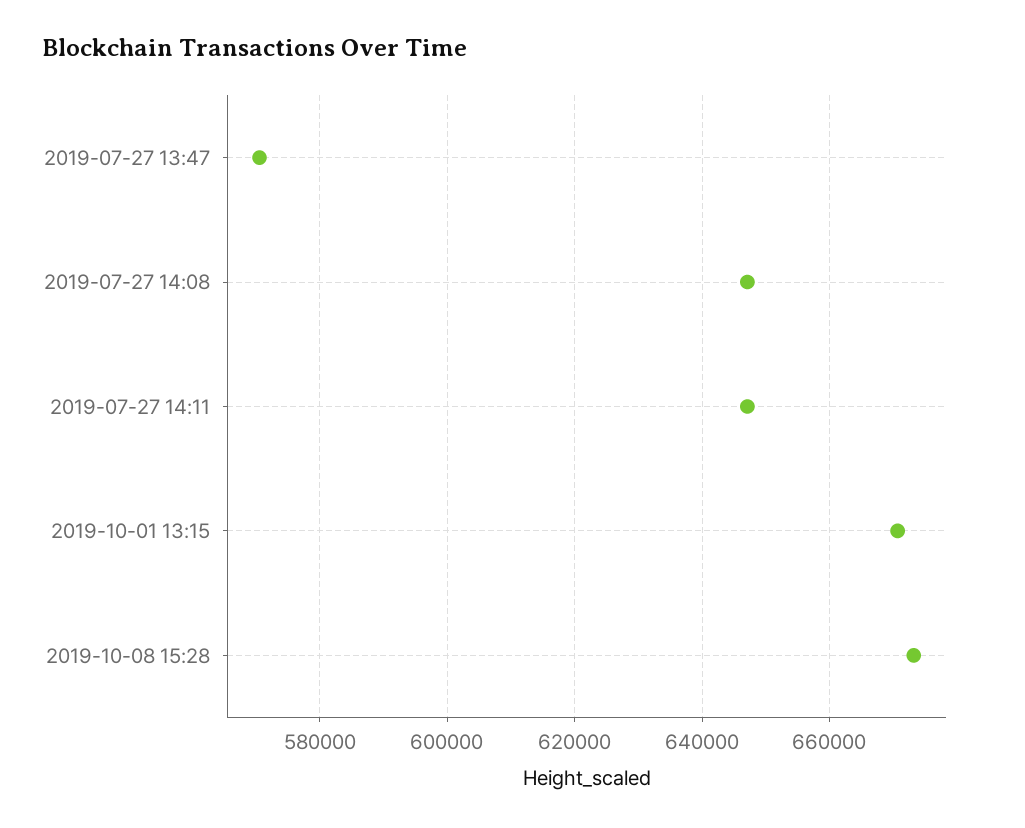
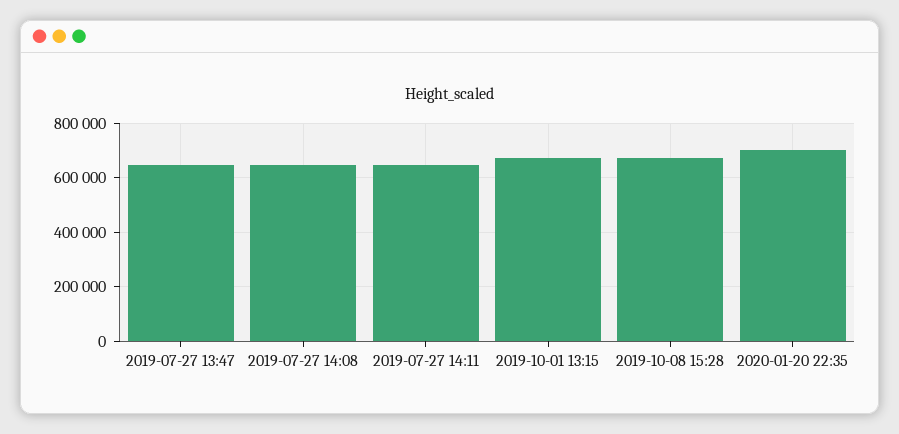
2019-07-27 13:47: 570000 -> 650000
2020-01-20 22:35: none -> 700000

